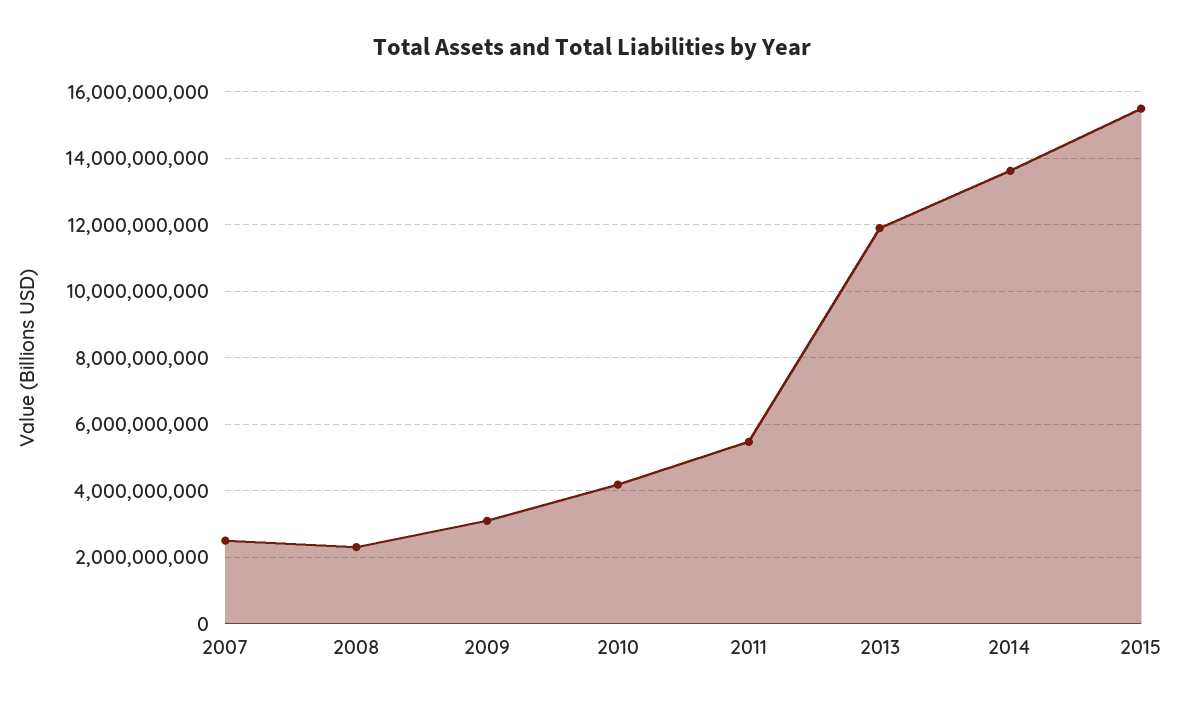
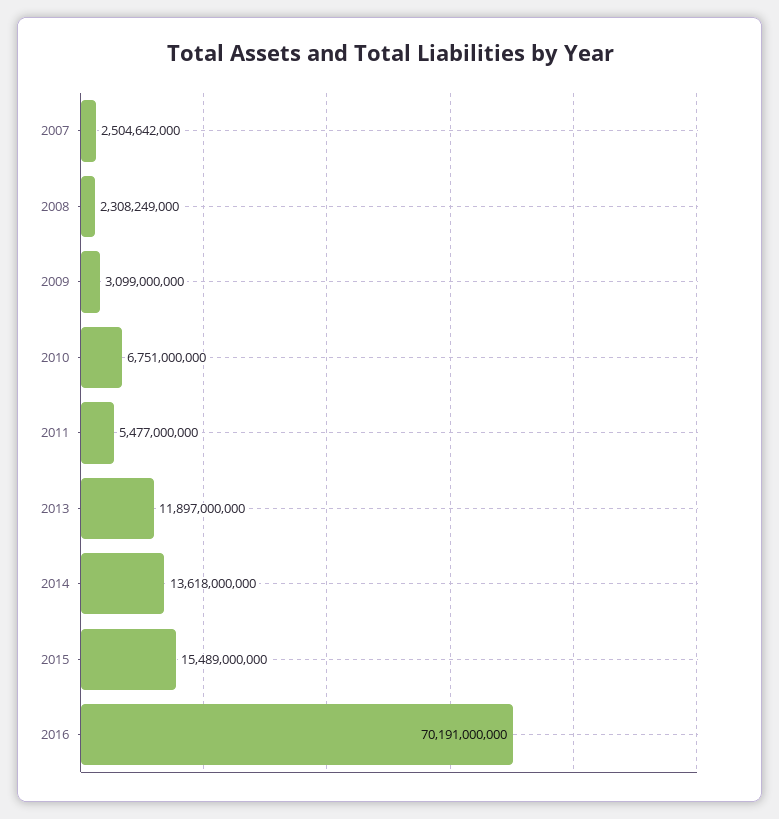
2010: 4200000000 -> 6751000000
2016: none -> 70191000000

